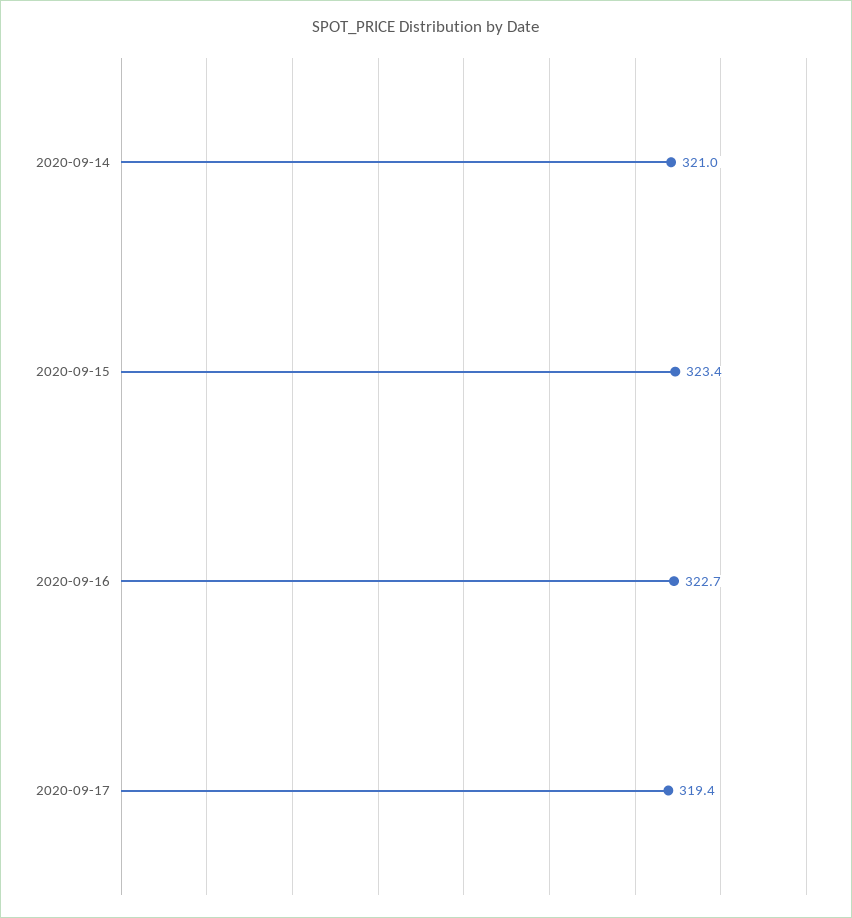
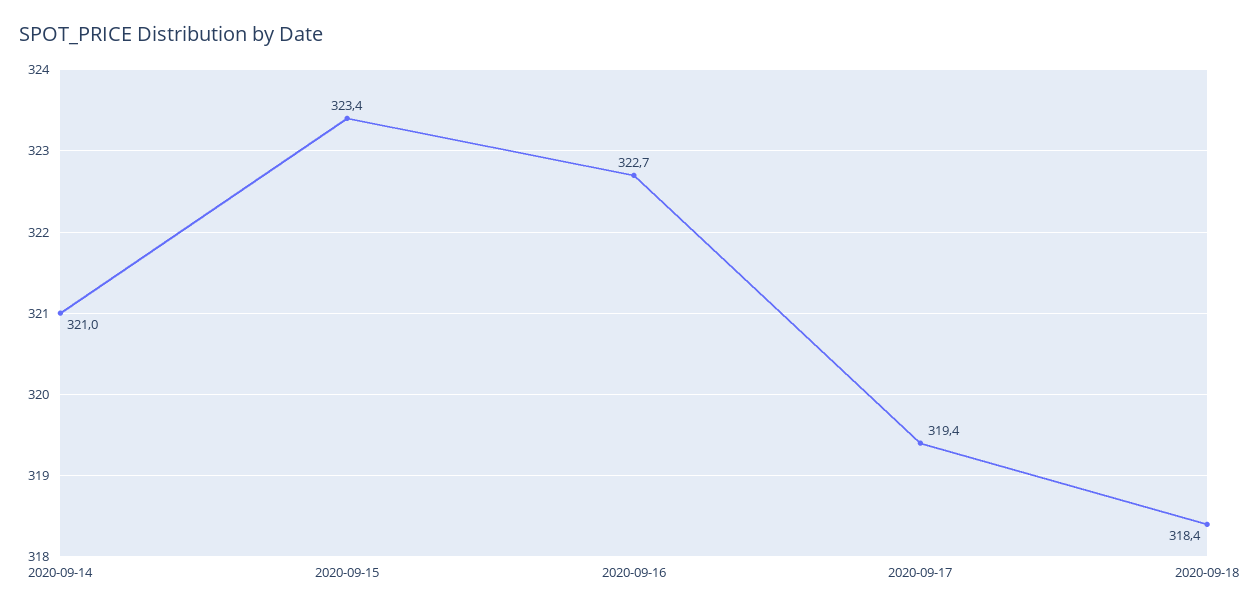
2020-09-18: none -> 318.4

